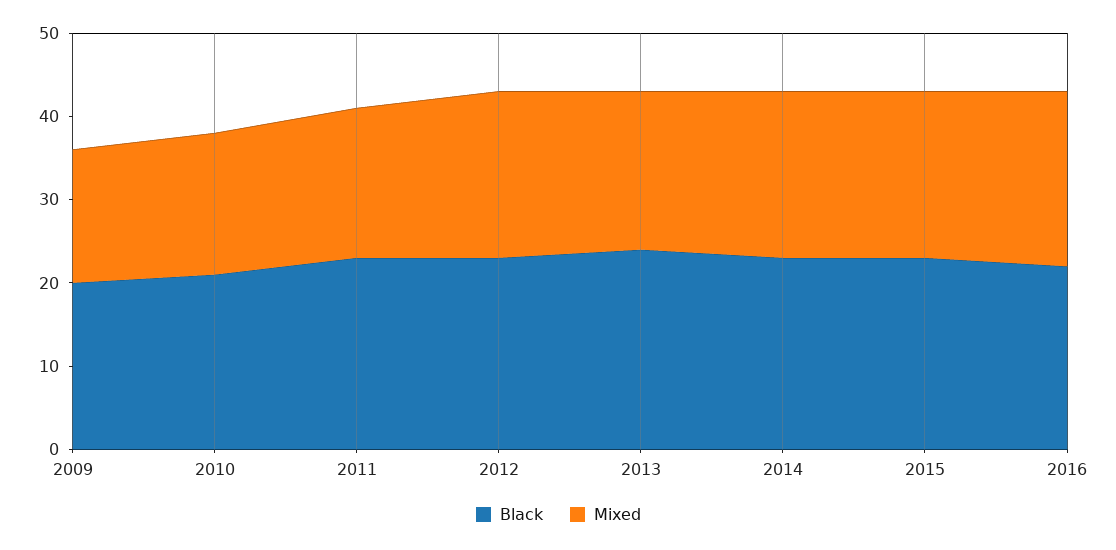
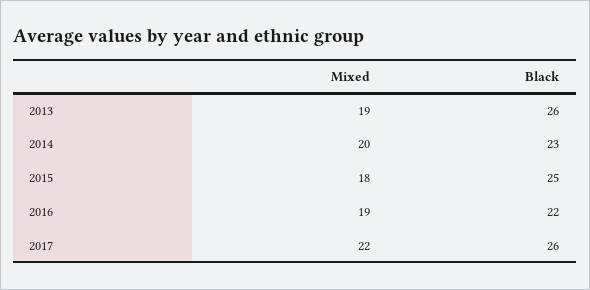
Black, 2009: 20 -> none
Mixed, 2009: 16 -> none
Black, 2010: 21 -> none
Mixed, 2010: 17 -> none
Black, 2011: 23 -> none
Mixed, 2011: 18 -> none
Black, 2012: 23 -> none
Mixed, 2012: 20 -> none
Black, 2013: 24 -> 26
Black, 2015: 23 -> 25
Mixed, 2015: 20 -> 18
Mixed, 2016: 21 -> 19
Mixed, 2017: none -> 22
Black, 2017: none -> 26

